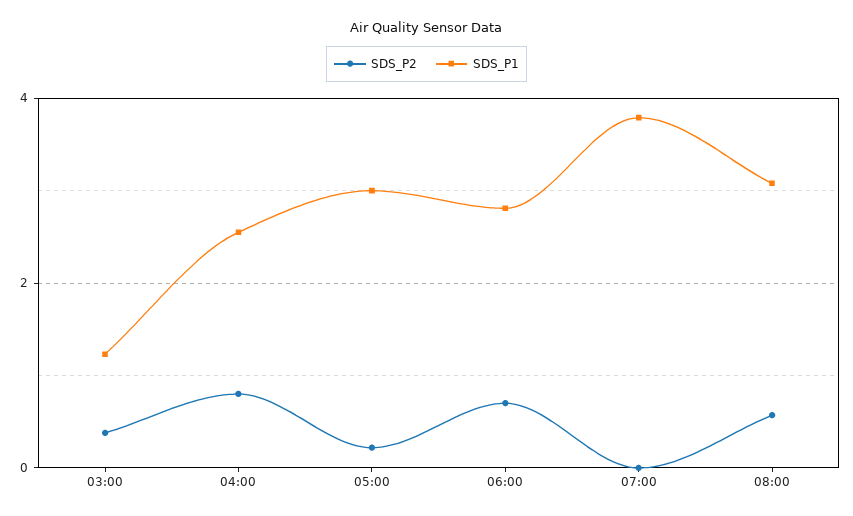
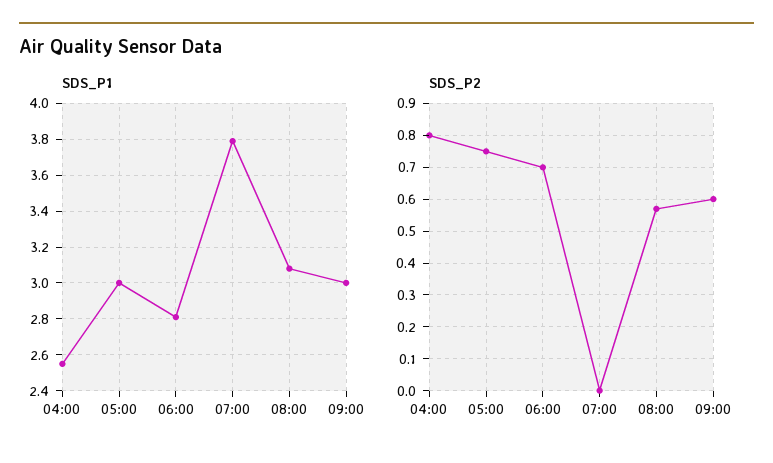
SDS_P2, 03:00: 0.4 -> none
SDS_P1, 03:00: 1.2 -> none
SDS_P2, 05:00: 0.2 -> 0.75
SDS_P1, 09:00: none -> 3
SDS_P2, 09:00: none -> 0.6

